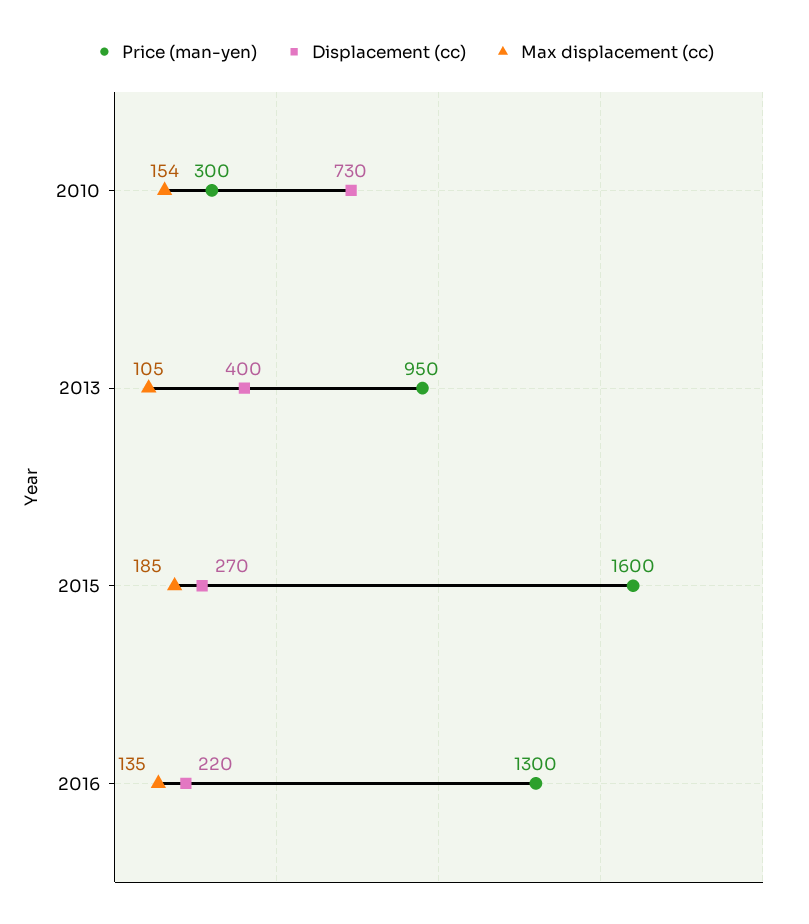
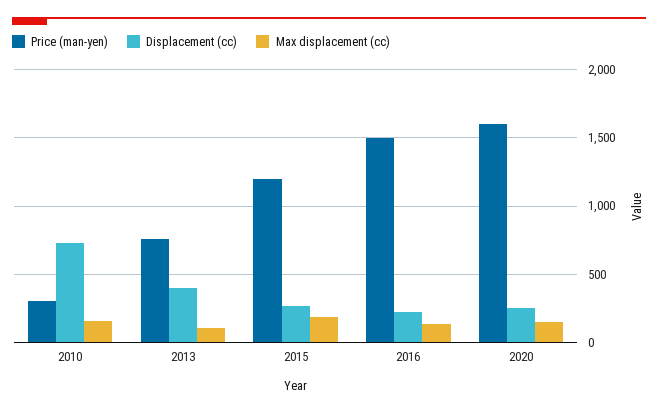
Price (man-yen), 2013: 950 -> 750
Price (man-yen), 2015: 1600 -> 1200
Price (man-yen), 2016: 1300 -> 1500
Price (man-yen), 2020: none -> 1600
Displacement (cc), 2020: none -> 250
Max displacement (cc), 2020: none -> 150

